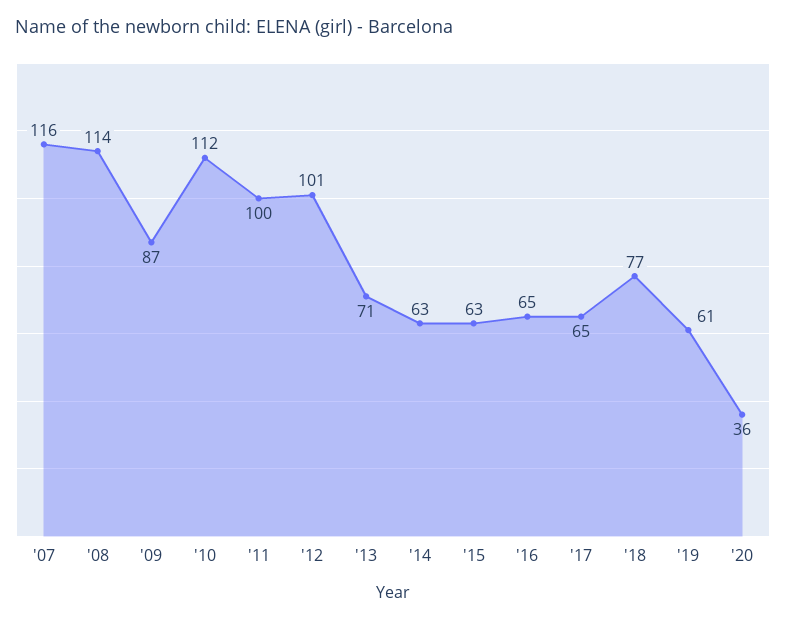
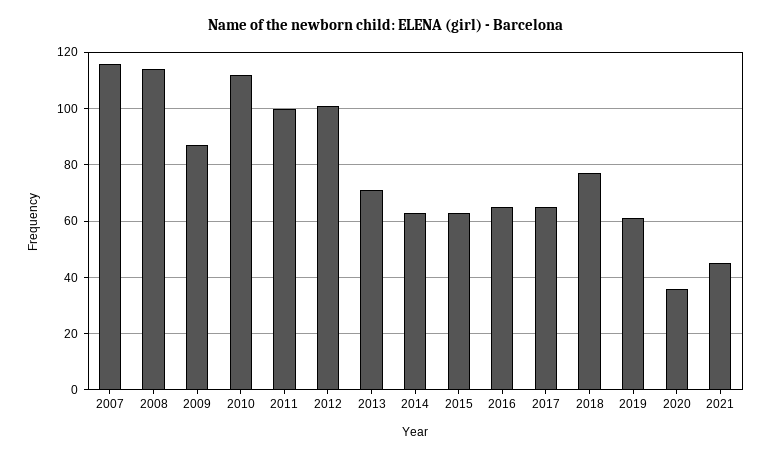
2021: none -> 45

